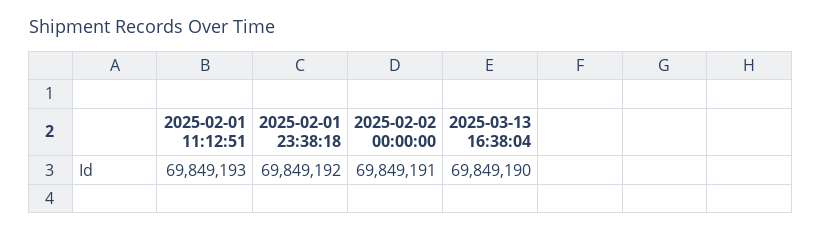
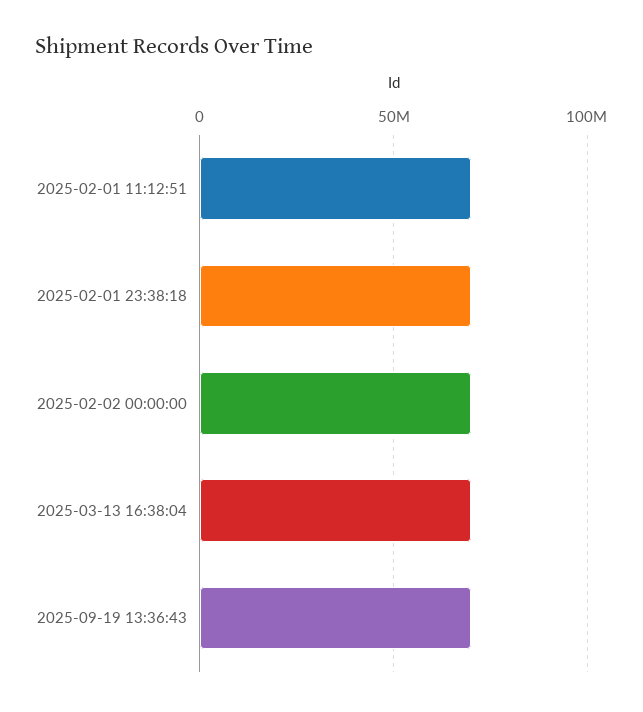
2025-09-19 13:36:43: none -> 70000000

